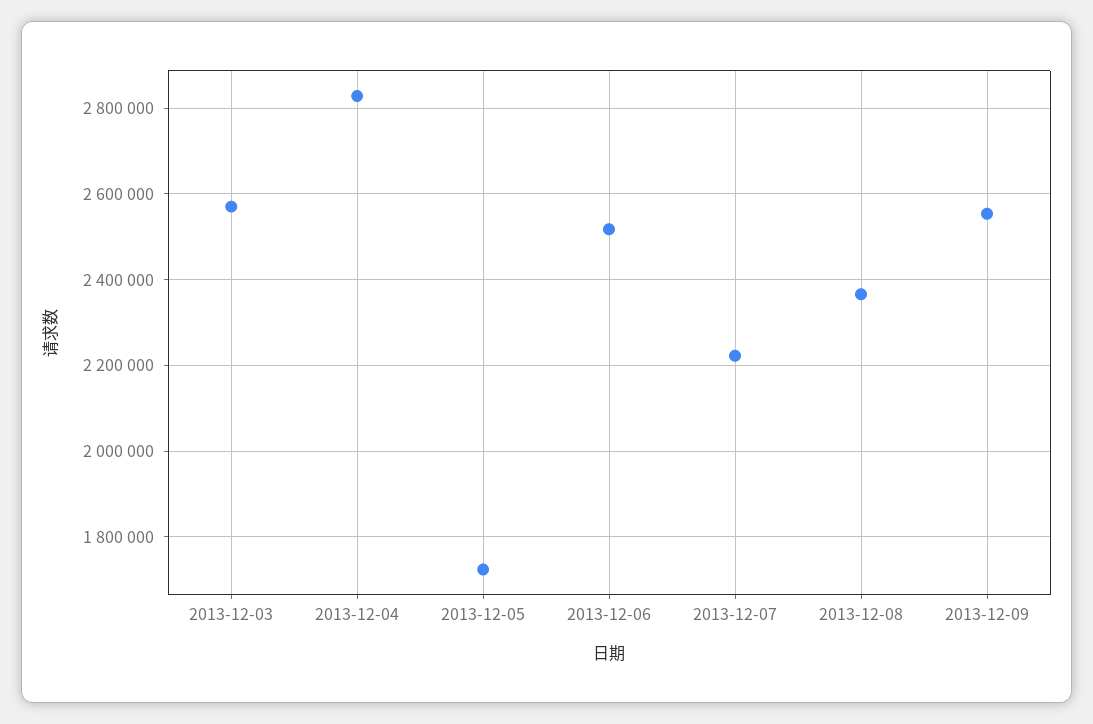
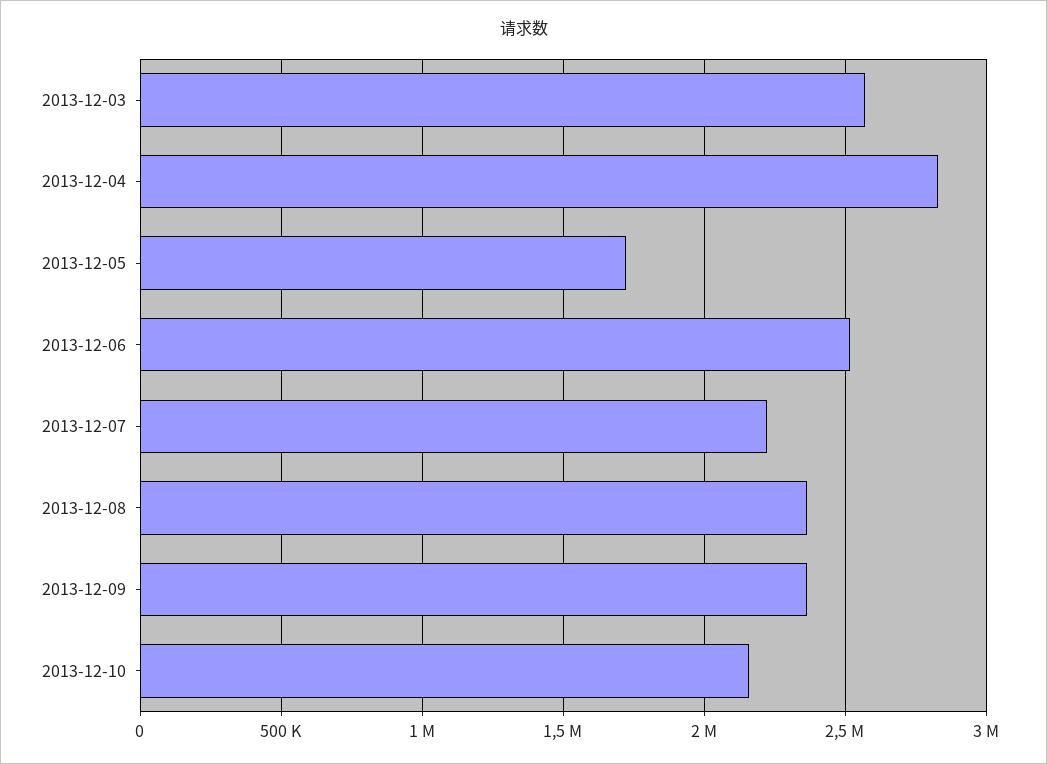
2013-12-09: 2560000 -> 2350000
2013-12-10: none -> 2150000

